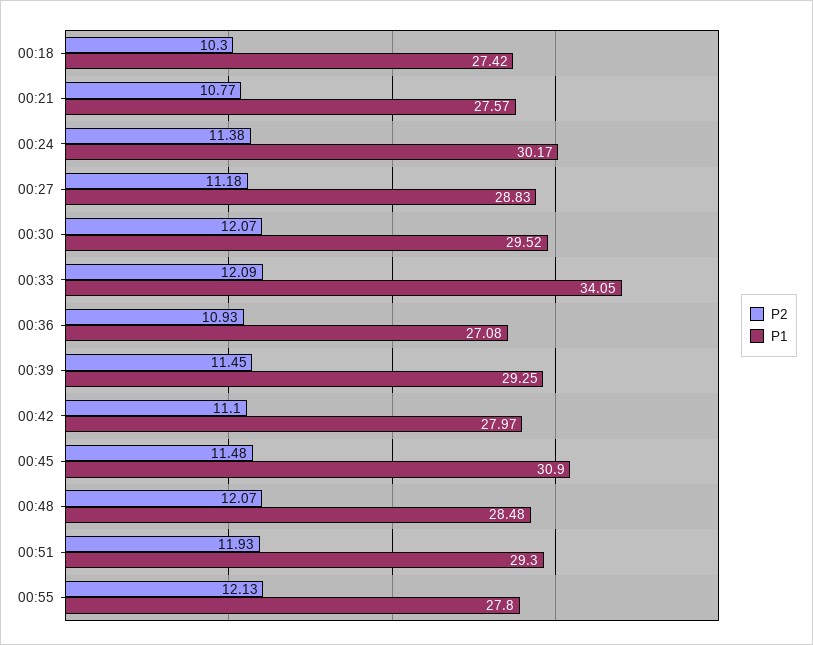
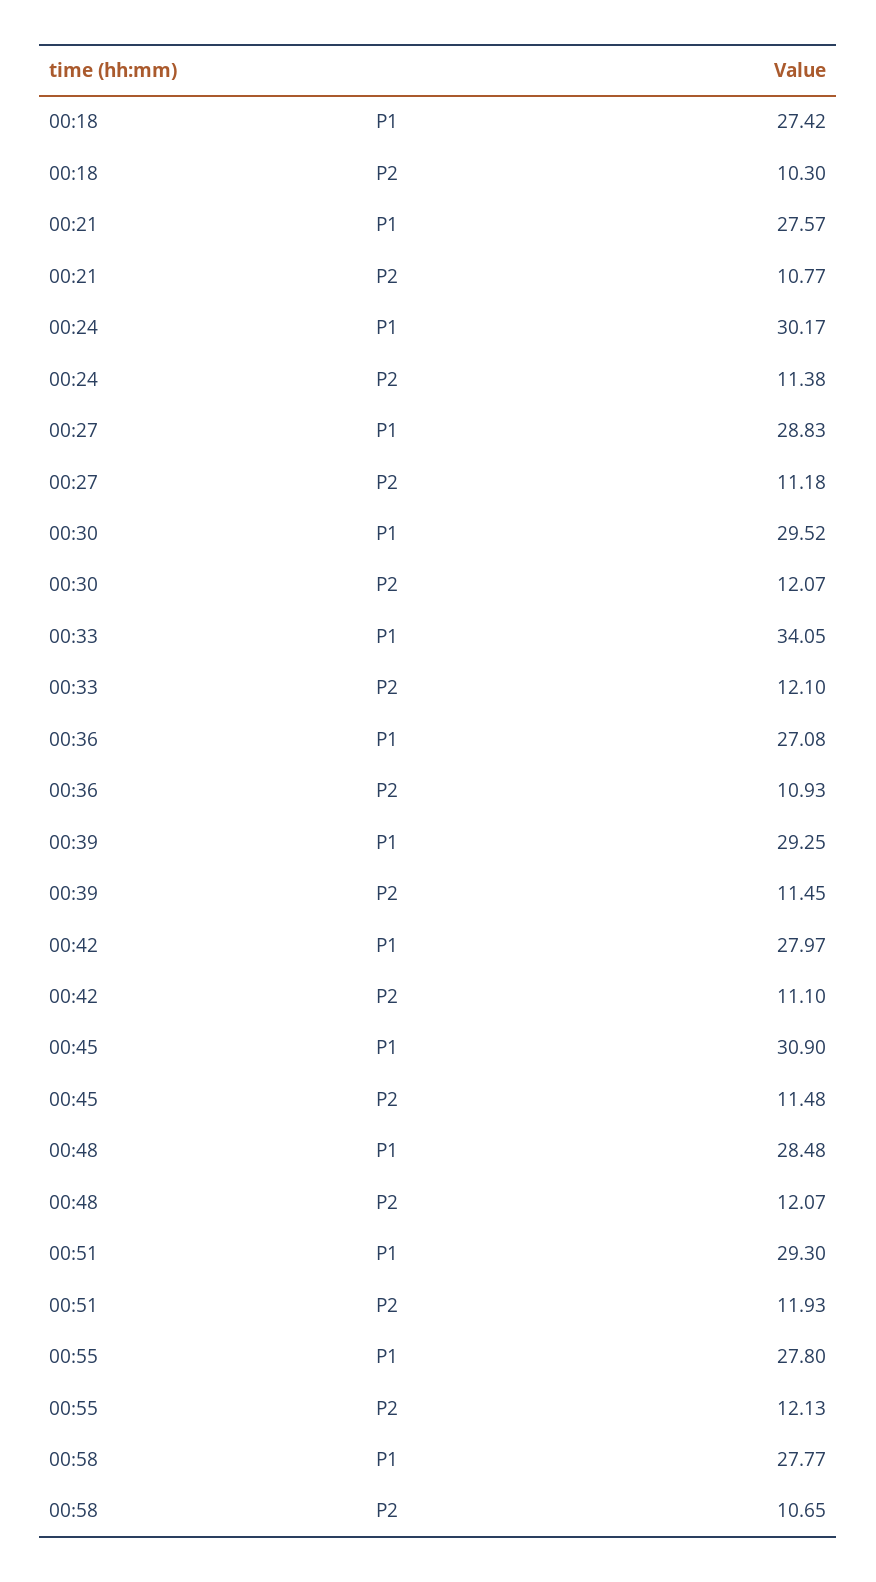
P2, 00:33: 12.09 -> 12.1
P1, 00:58: none -> 27.77
P2, 00:58: none -> 10.65

